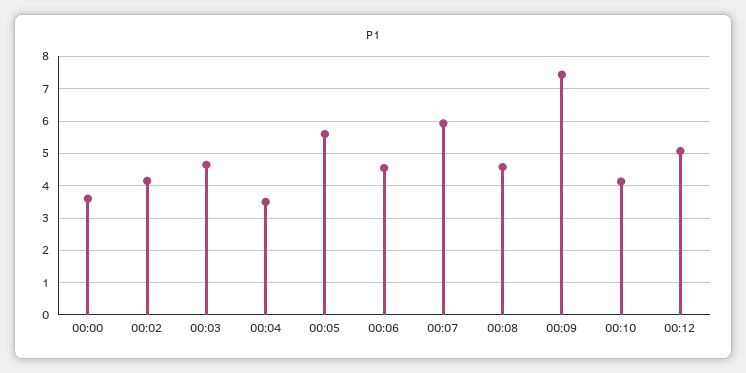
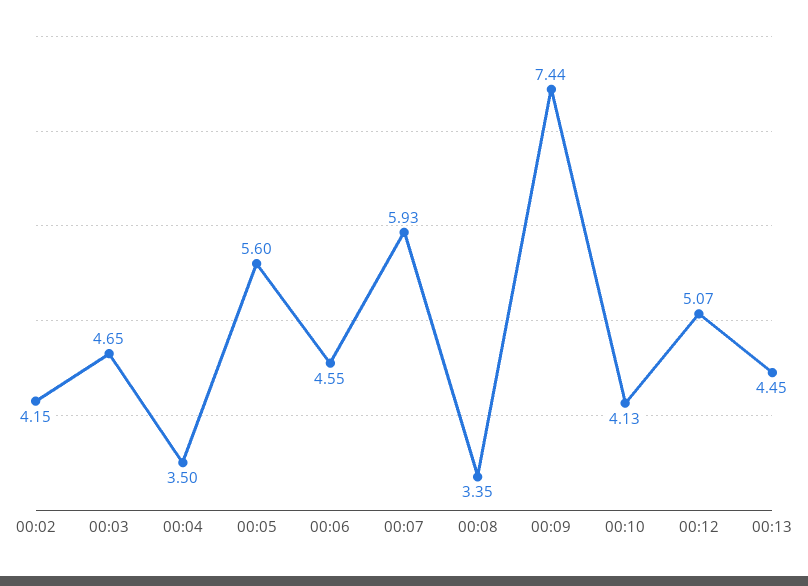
00:00: 3.6 -> none
00:08: 4.6 -> 3.35
00:13: none -> 4.45

